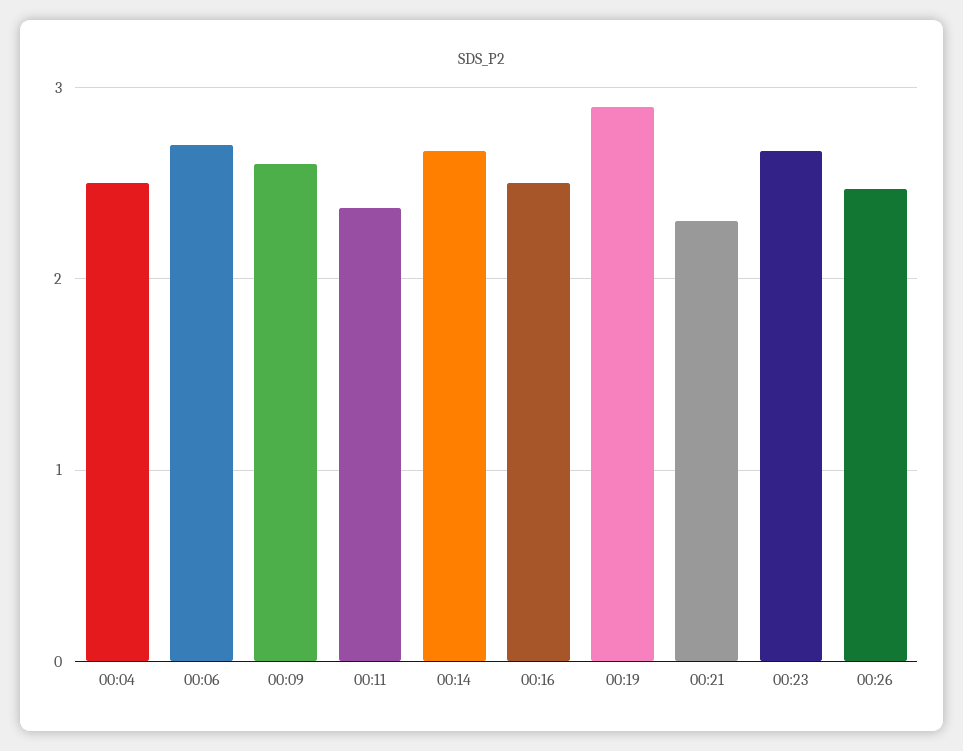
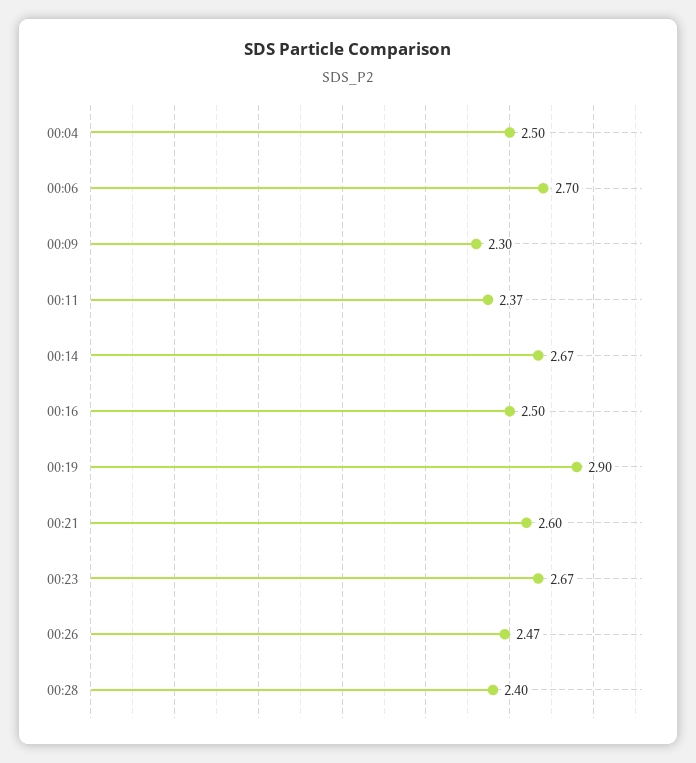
00:09: 2.6 -> 2.3
00:21: 2.3 -> 2.6
00:28: none -> 2.4

